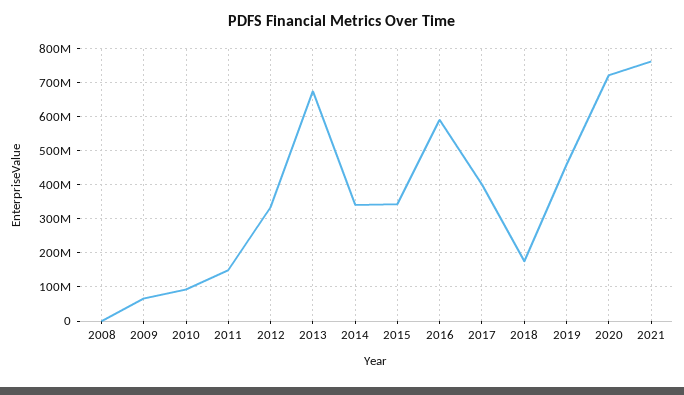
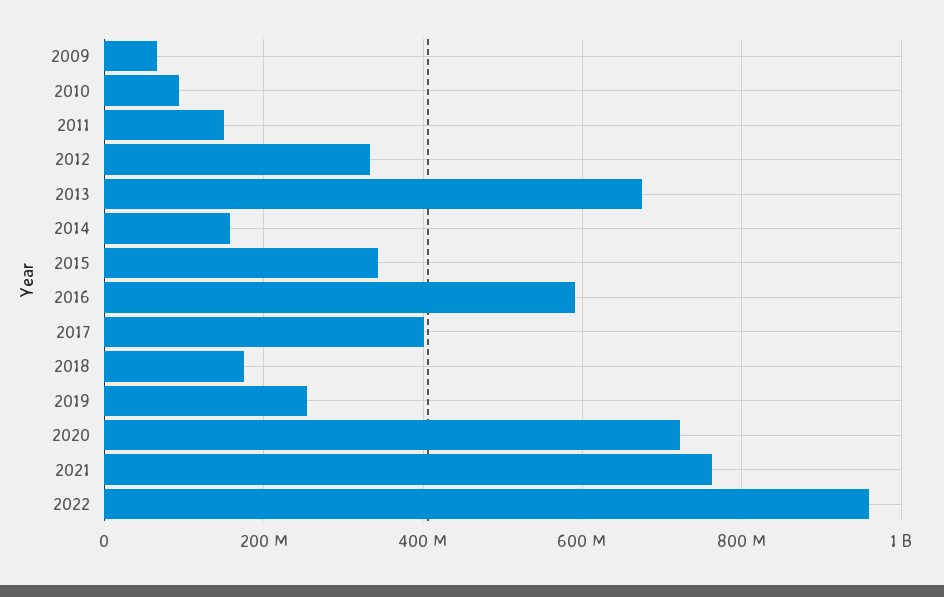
2008: 0 -> none
2014: 340000000 -> 160000000
2019: 460000000 -> 260000000
2022: none -> 960000000

